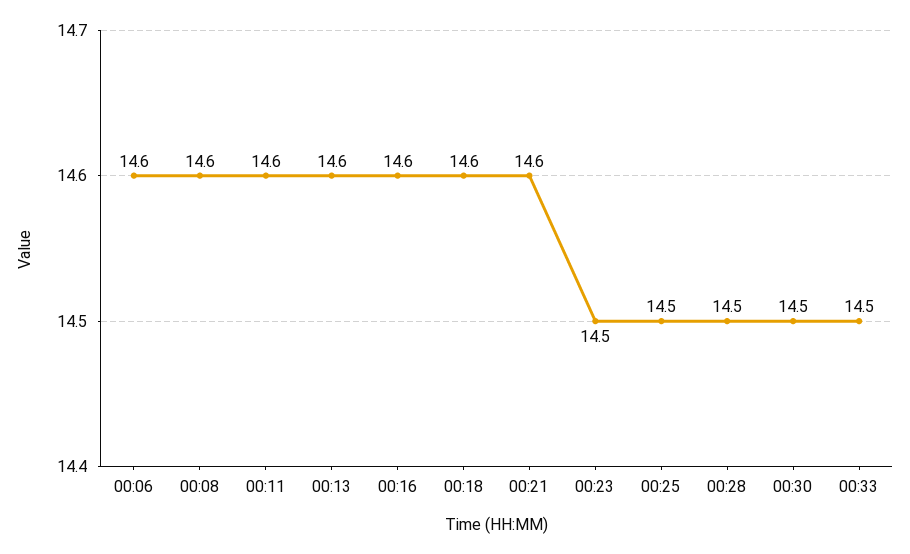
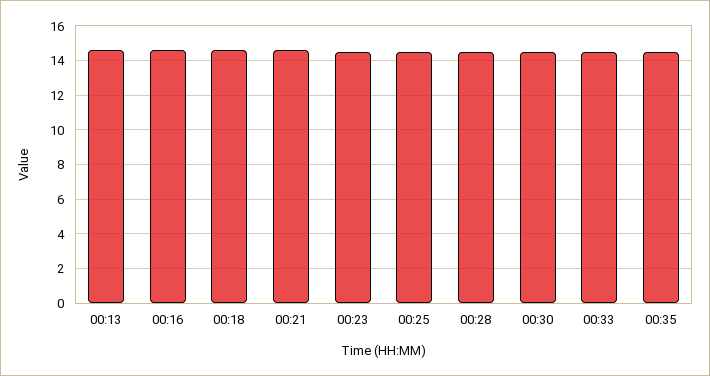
00:06: 14.6 -> none
00:08: 14.6 -> none
00:11: 14.6 -> none
00:35: none -> 14.5

